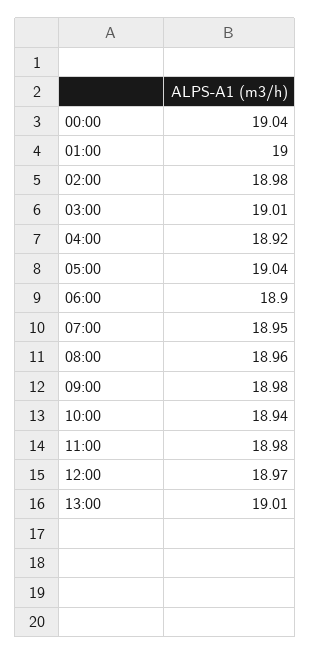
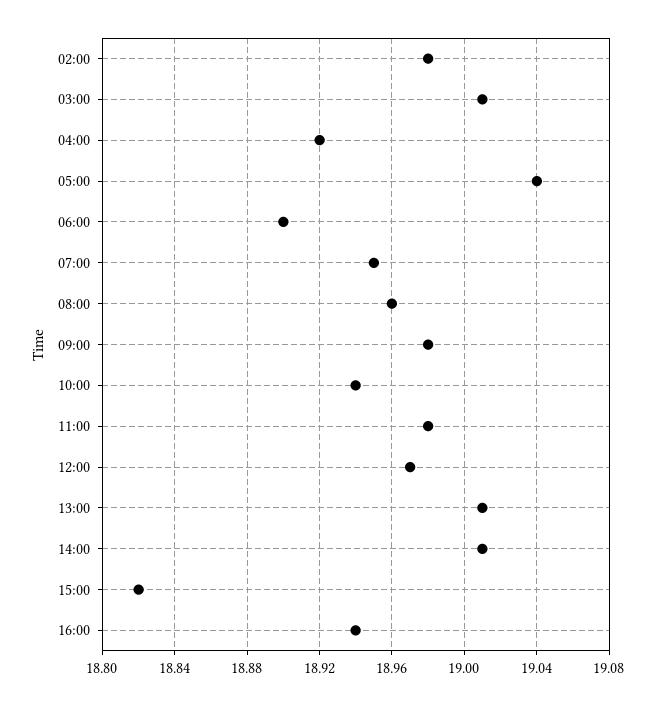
00:00: 19.04 -> none
01:00: 19 -> none
14:00: none -> 19.01
15:00: none -> 18.82
16:00: none -> 18.94

